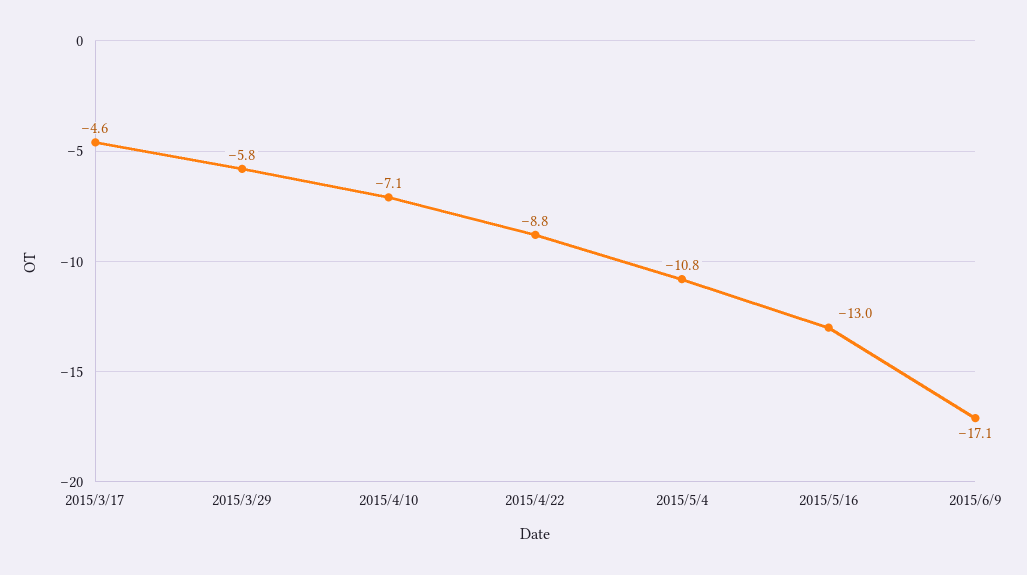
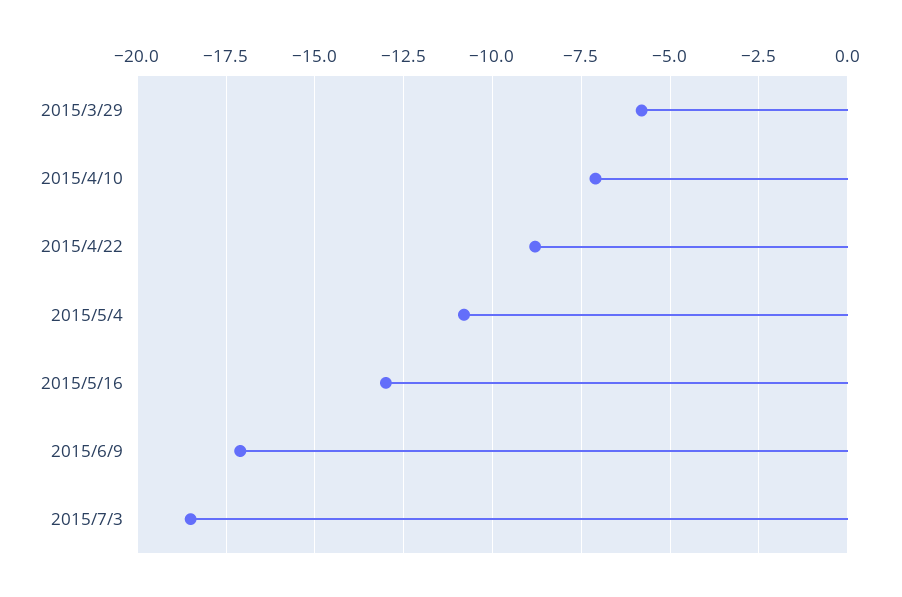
2015/3/17: -4.6 -> none
2015/7/3: none -> -18.5

